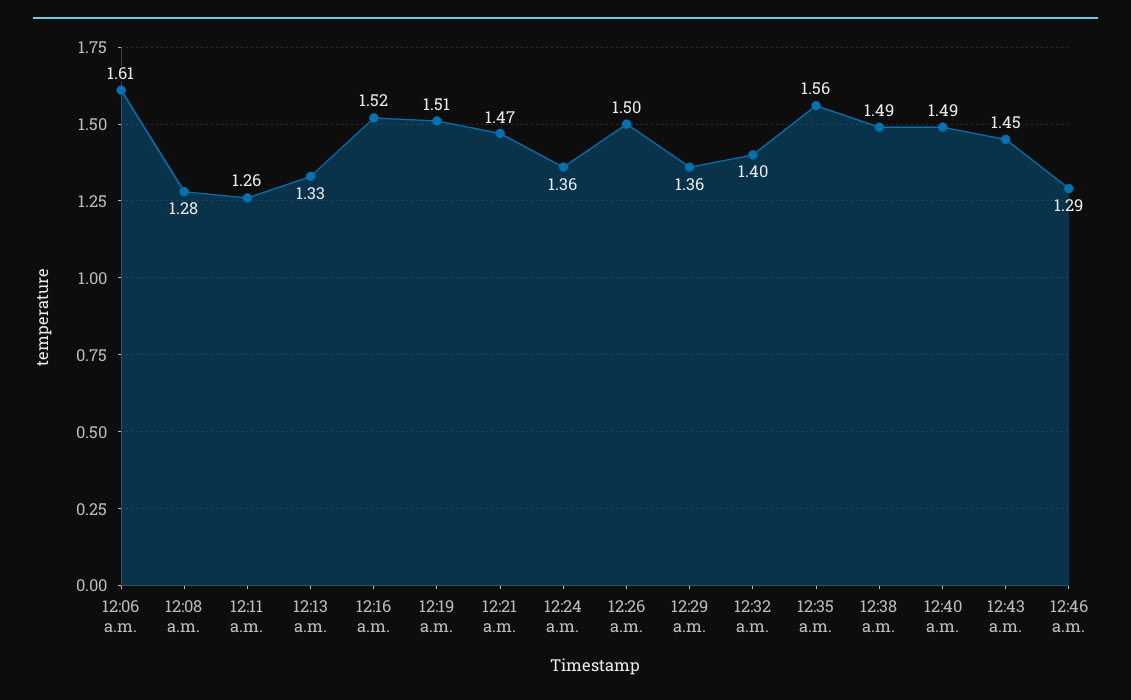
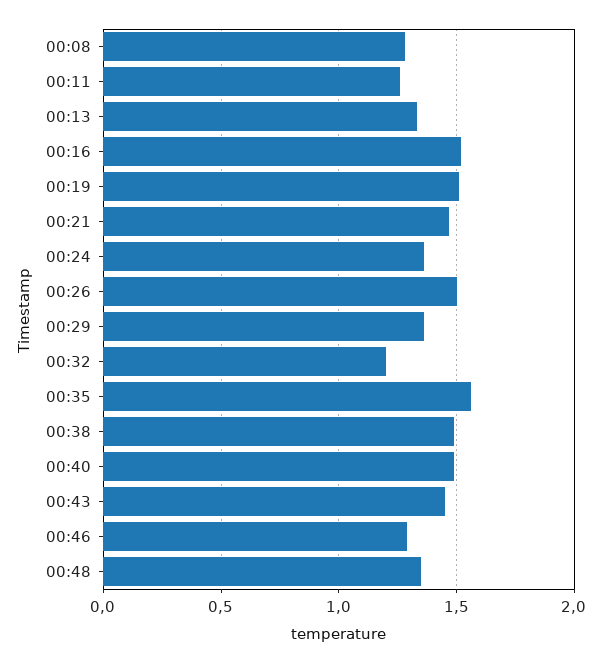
12:06 a.m.: 1.61 -> none
12:32 a.m.: 1.4 -> 1.2
00:48: none -> 1.35

